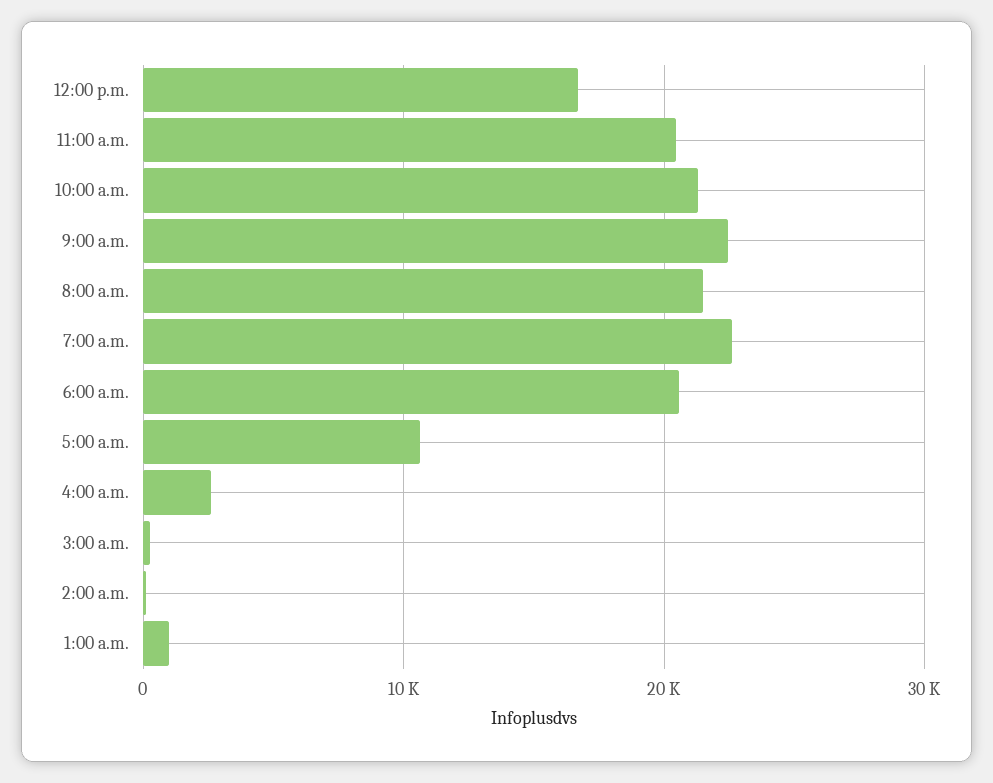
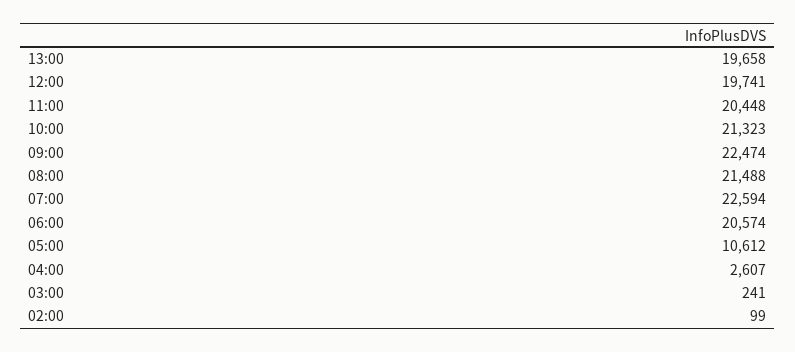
12:00 p.m.: 17000 -> 19741
1:00 a.m.: 1000 -> none
13:00: none -> 19658

